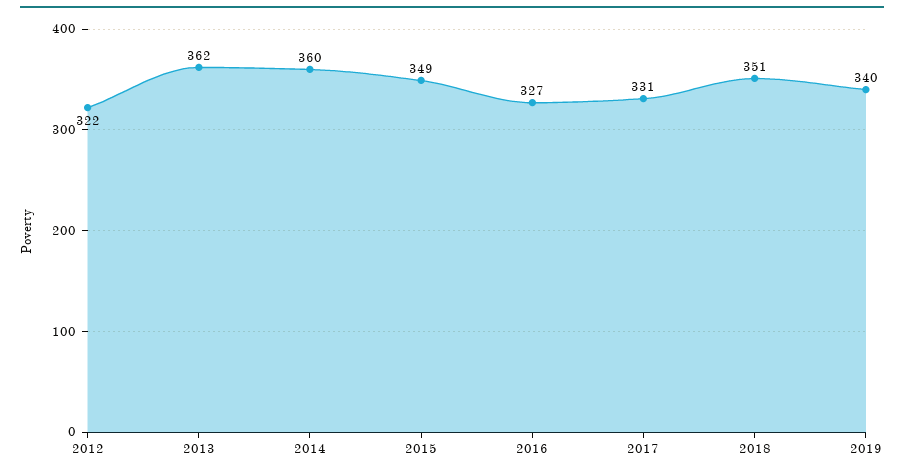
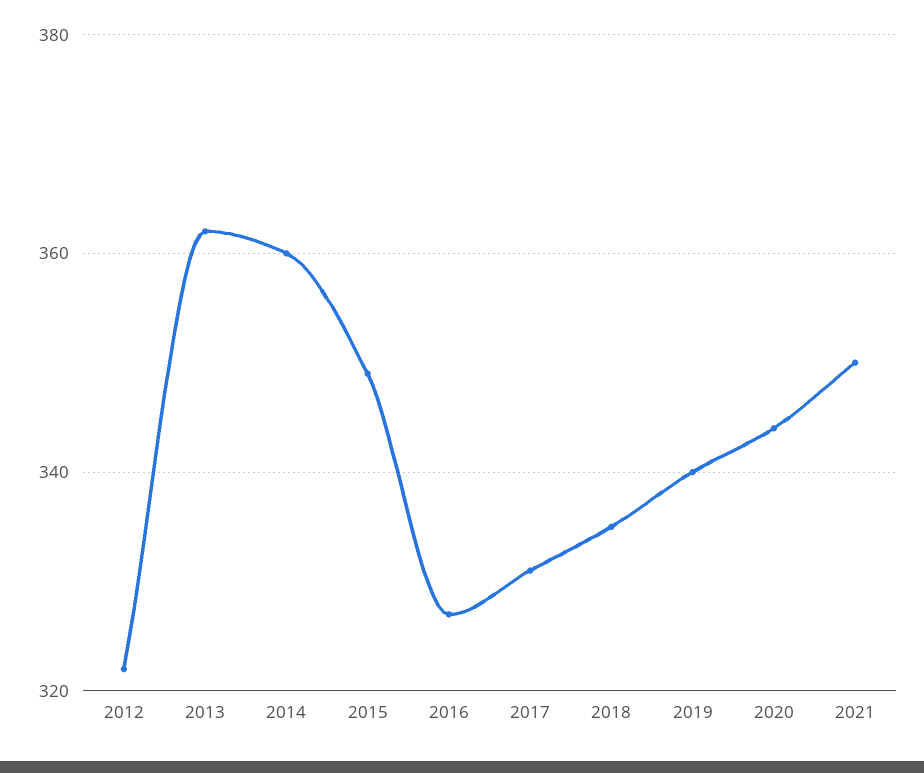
2018: 351 -> 335
2020: none -> 345
2021: none -> 350

